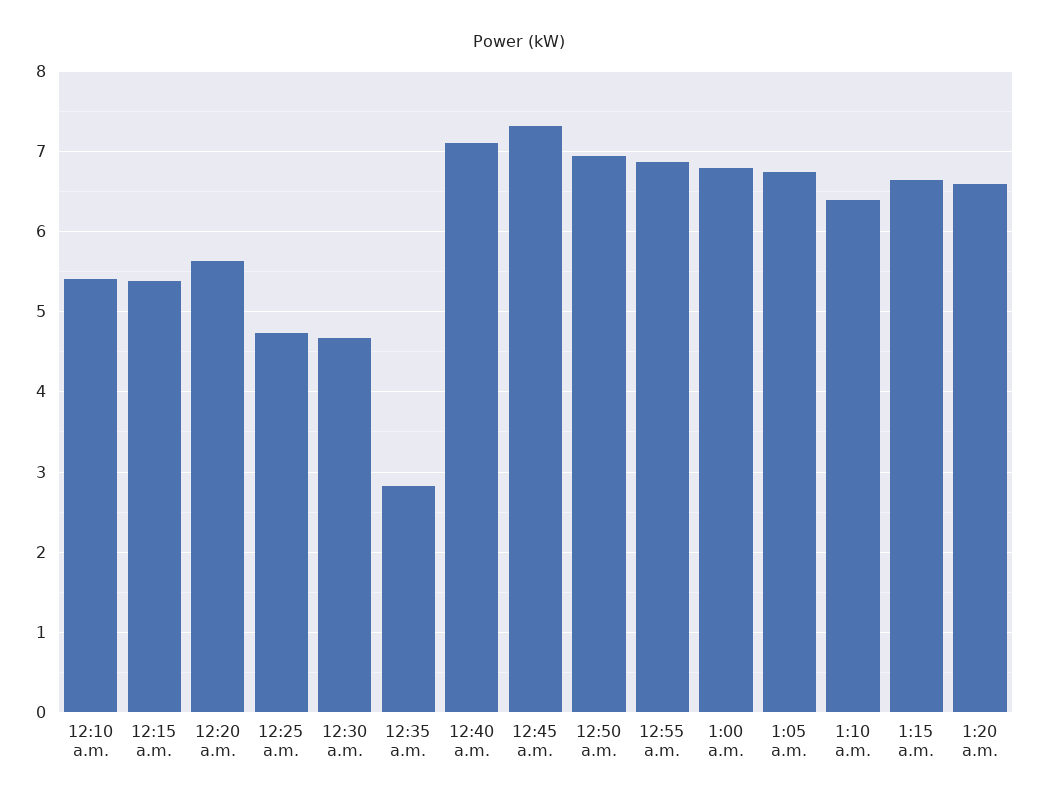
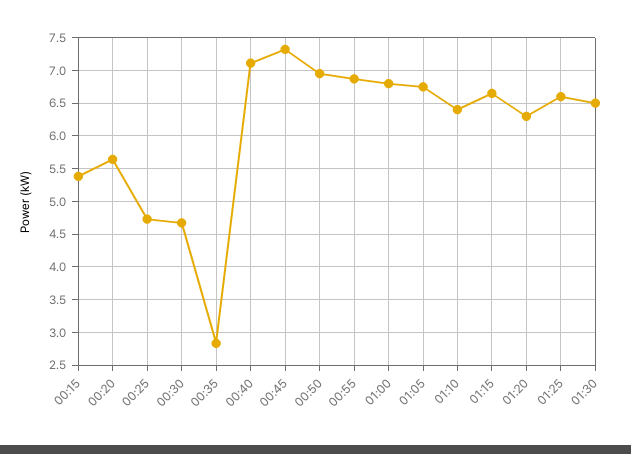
12:10 a.m.: 5.4 -> none
1:20 a.m.: 6.6 -> 6.3
01:25: none -> 6.6
01:30: none -> 6.5

